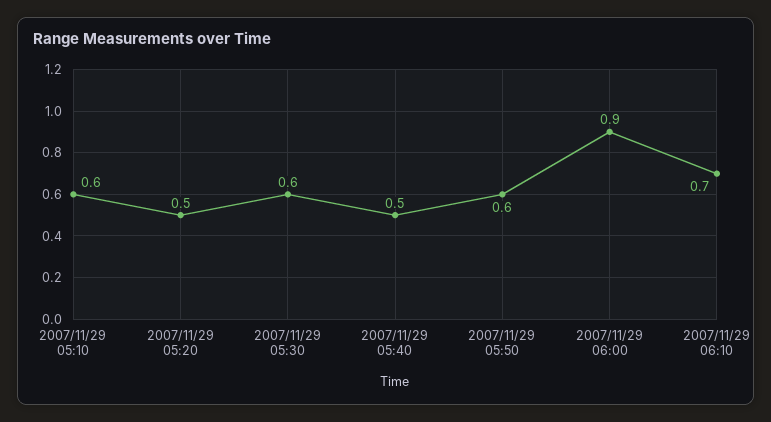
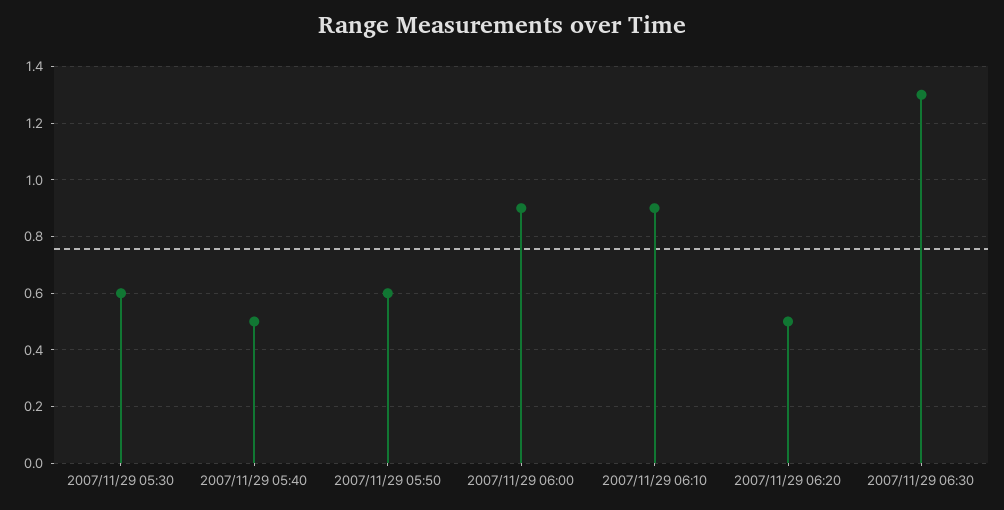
2007/11/29 05:10: 0.6 -> none
2007/11/29 05:20: 0.5 -> none
2007/11/29 06:10: 0.7 -> 0.9
2007/11/29 06:20: none -> 0.5
2007/11/29 06:30: none -> 1.3

